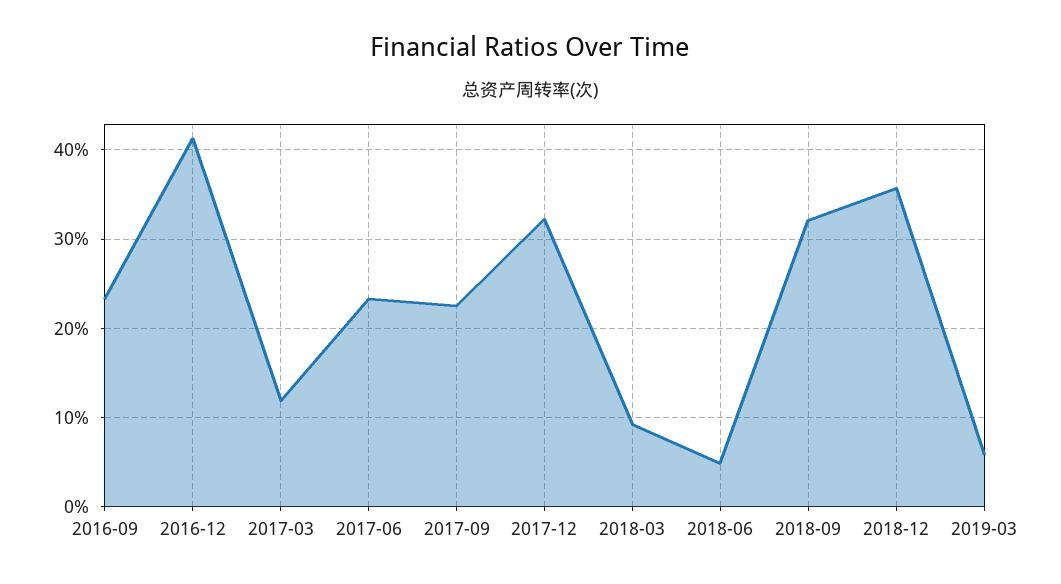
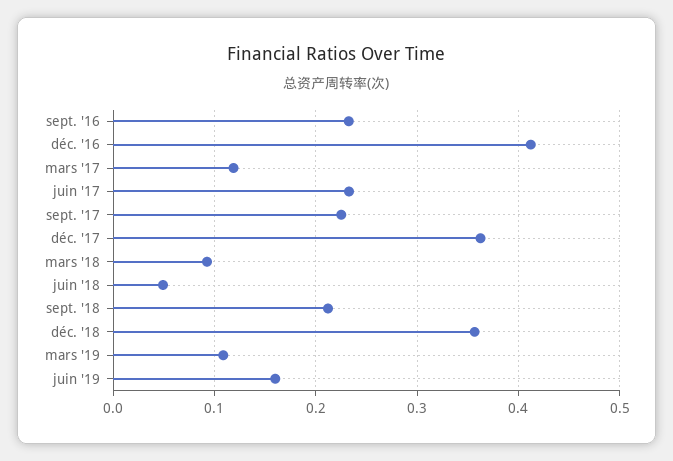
2017-12: 0.32 -> 0.36
2018-09: 0.32 -> 0.21
2019-03: 0.06 -> 0.11
juin '19: none -> 0.16

